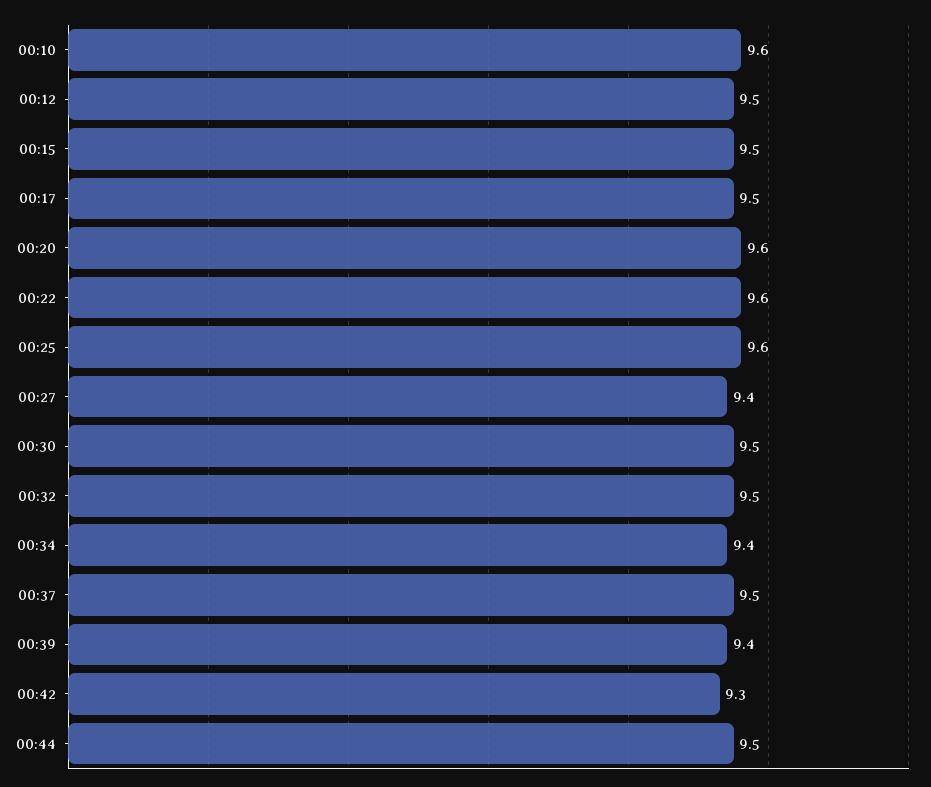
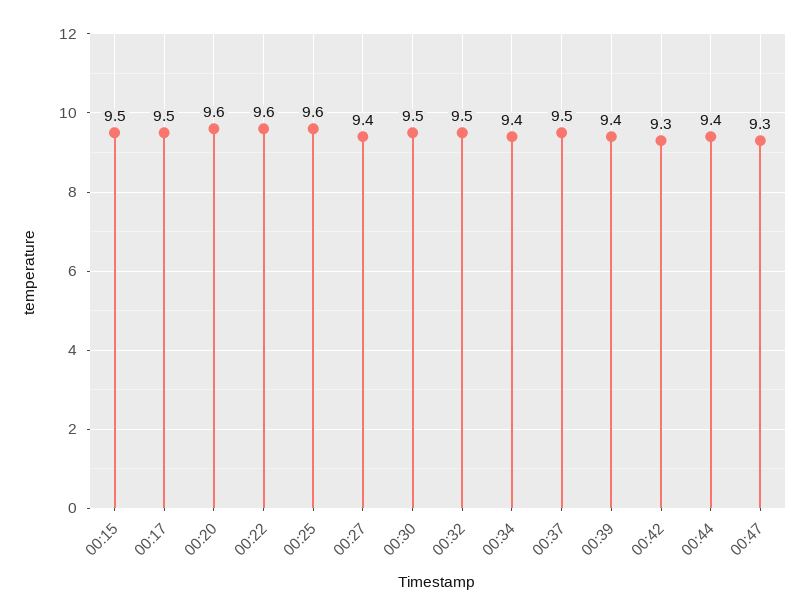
00:10: 9.6 -> none
00:12: 9.5 -> none
00:44: 9.5 -> 9.4
00:47: none -> 9.3

